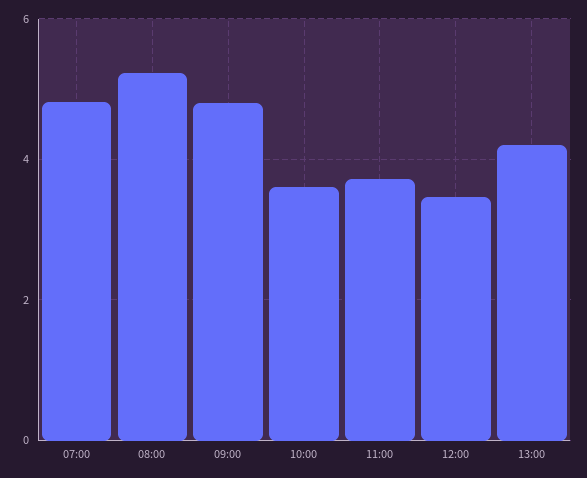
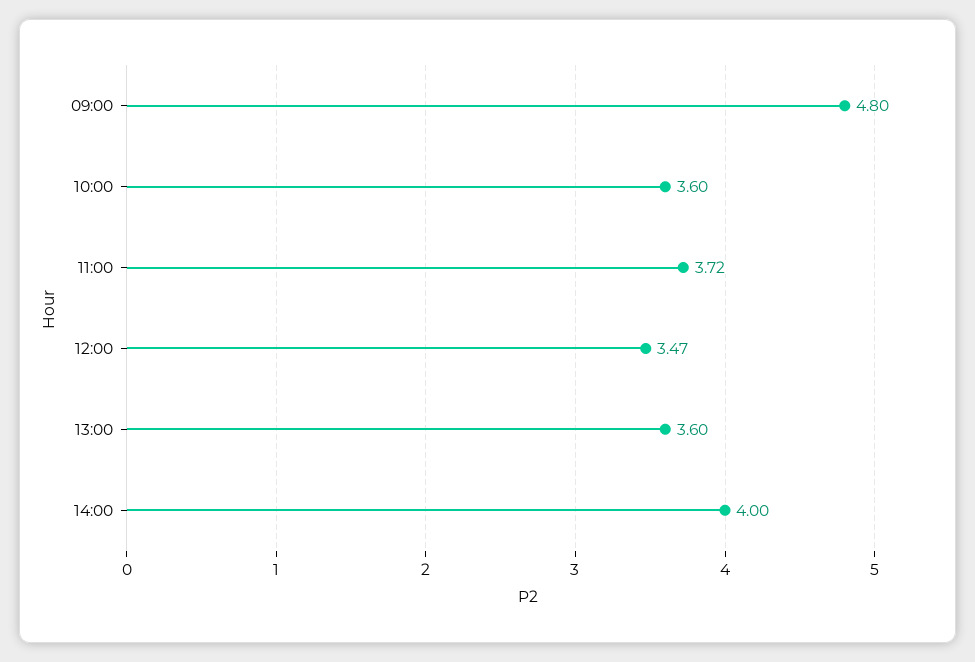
07:00: 4.8 -> none
08:00: 5.2 -> none
13:00: 4.2 -> 3.6
14:00: none -> 4

